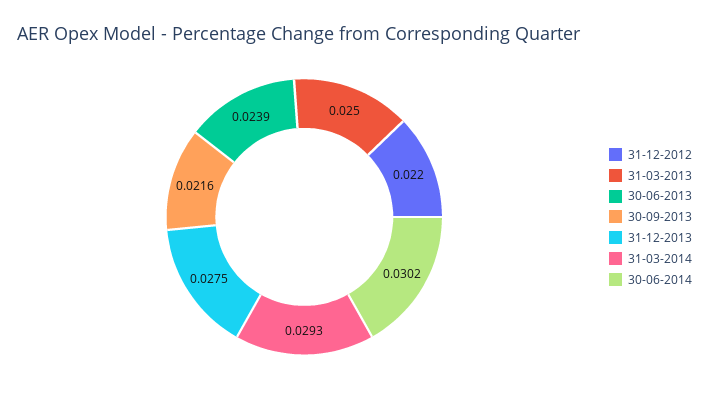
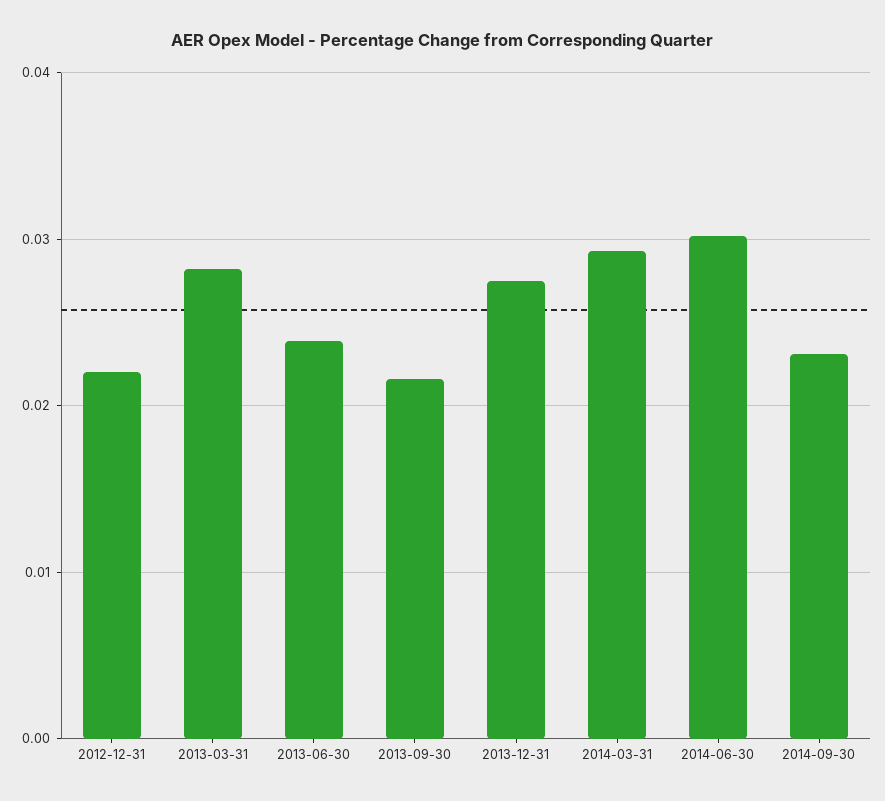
31-03-2013: 0.025 -> 0.028
2014-09-30: none -> 0.023

